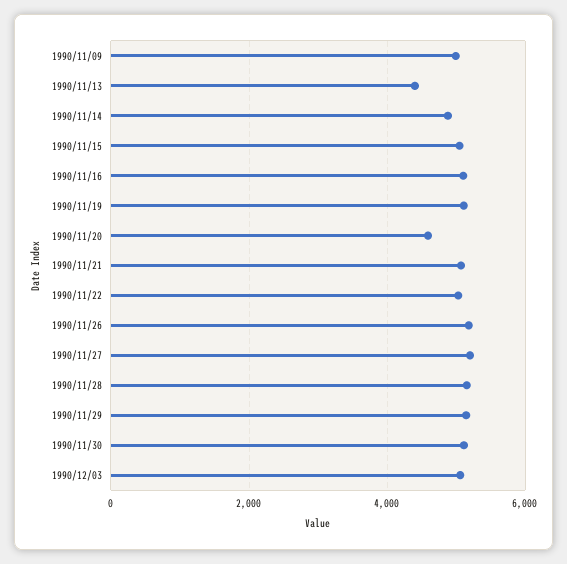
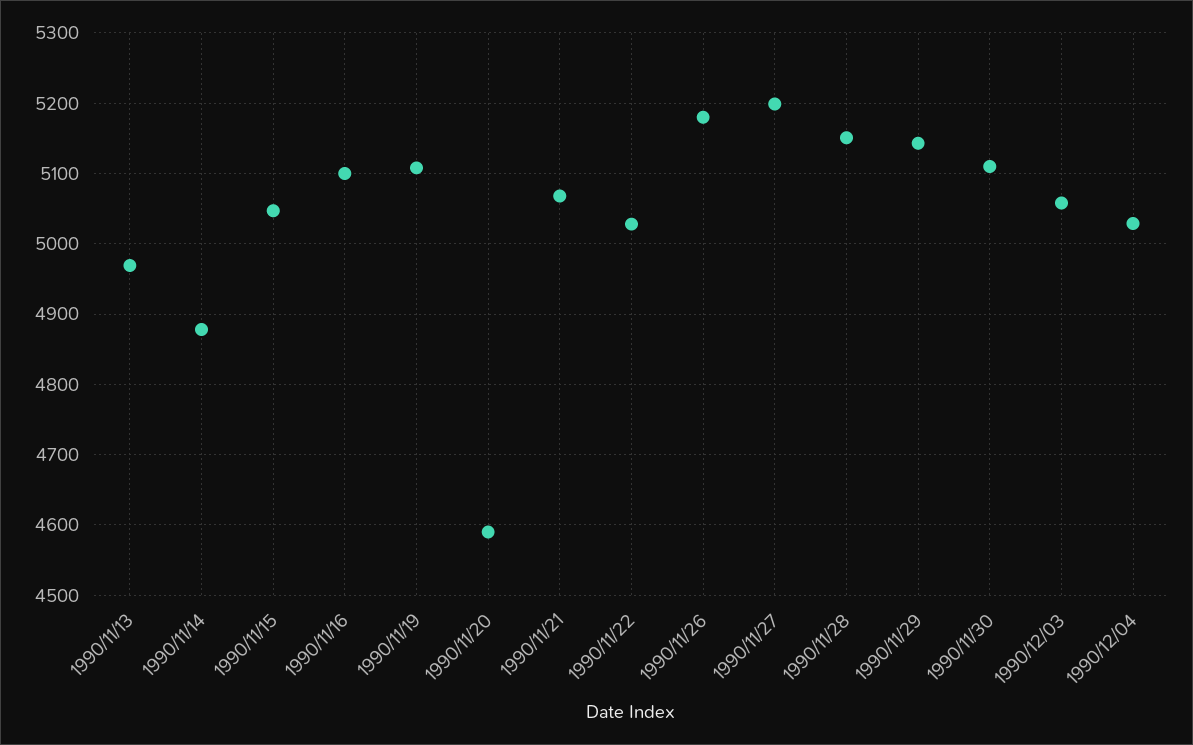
1990/11/09: 5000 -> none
1990/11/13: 4400 -> 4970
1990/12/04: none -> 5030

